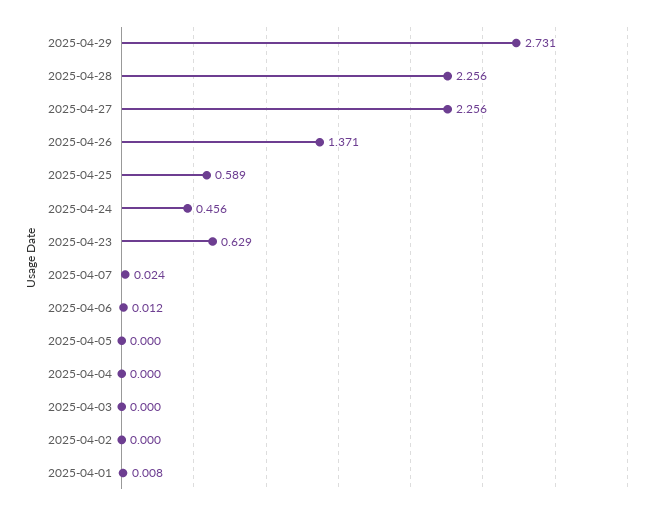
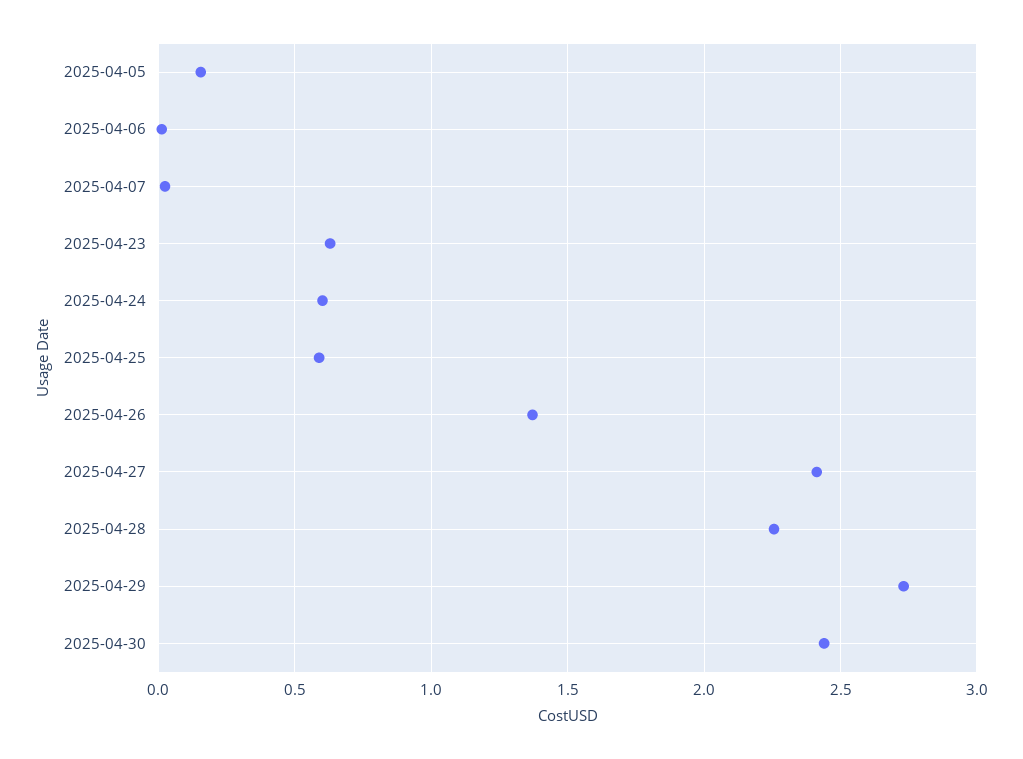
2025-04-27: 2.256 -> 2.4
2025-04-24: 0.456 -> 0.6
2025-04-05: 0 -> 0.15
2025-04-04: 0 -> none
2025-04-03: 0 -> none
2025-04-02: 0 -> none
2025-04-01: 0.008 -> none
2025-04-30: none -> 2.45

